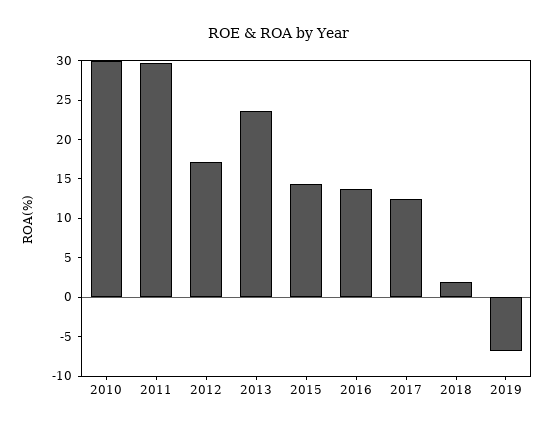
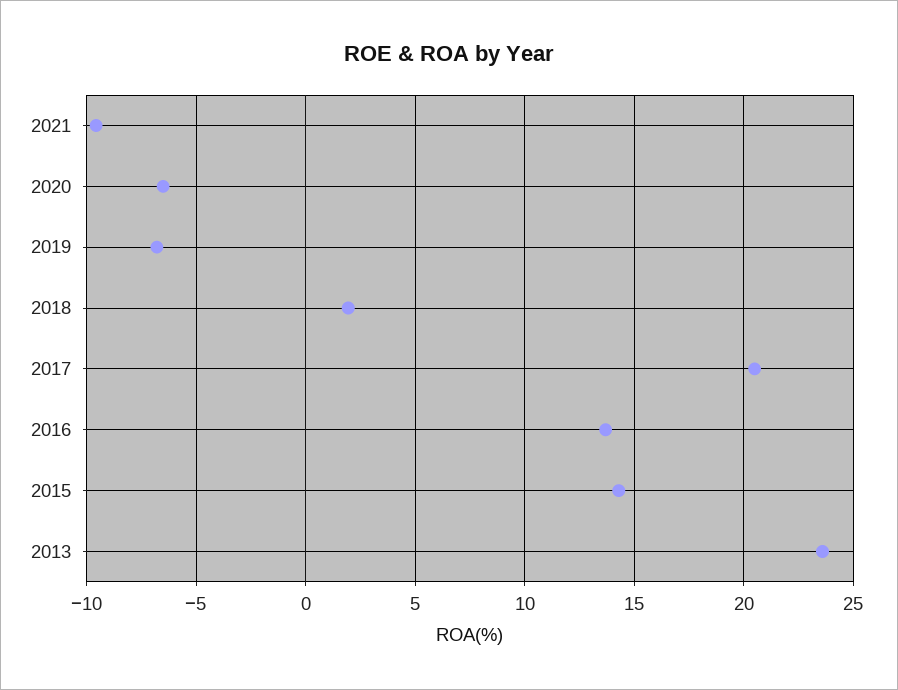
2010: 30 -> none
2011: 30 -> none
2012: 17.5 -> none
2017: 12.5 -> 20.5
2021: none -> -9.5
2020: none -> -6.5

